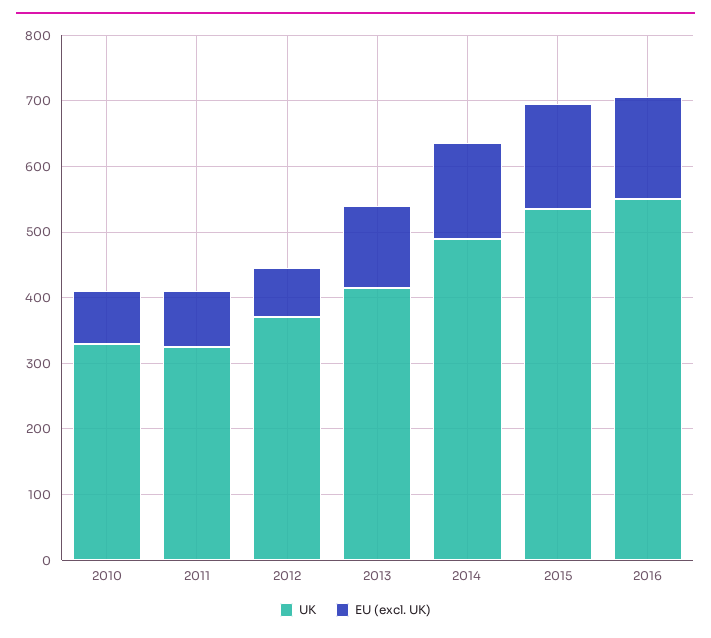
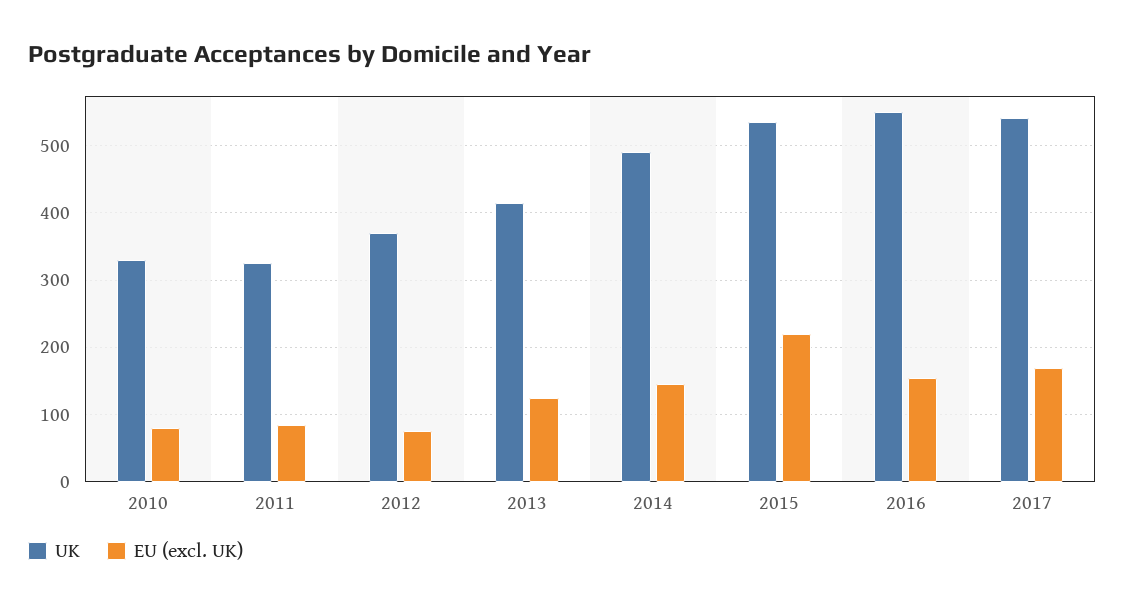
EU (excl. UK), 2015: 160 -> 220
UK, 2017: none -> 540
EU (excl. UK), 2017: none -> 170

